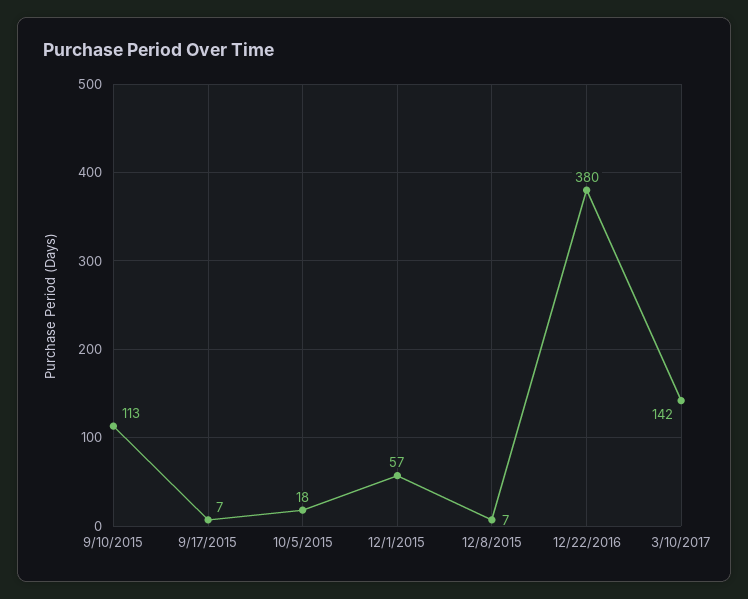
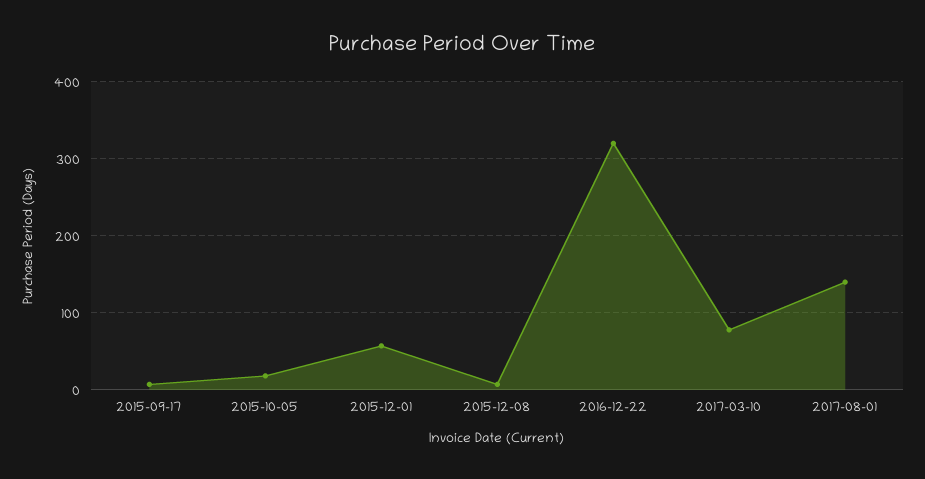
9/10/2015: 113 -> none
12/22/2016: 380 -> 320
3/10/2017: 142 -> 80
2017-08-01: none -> 140

